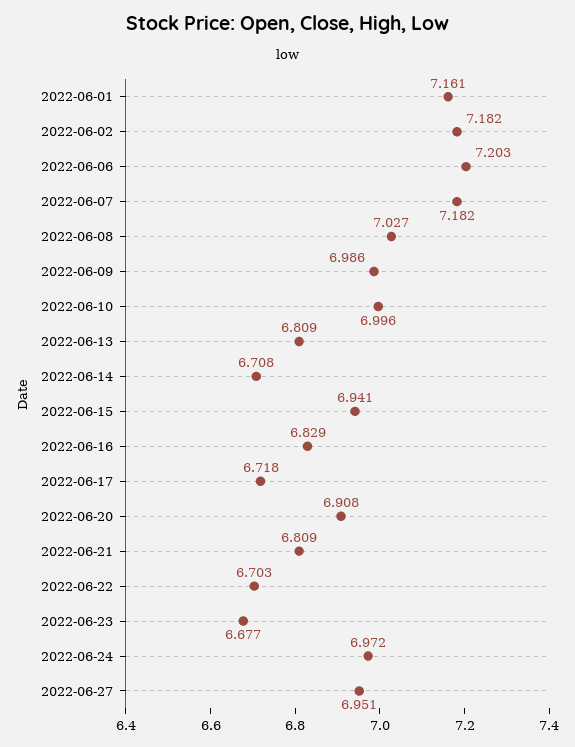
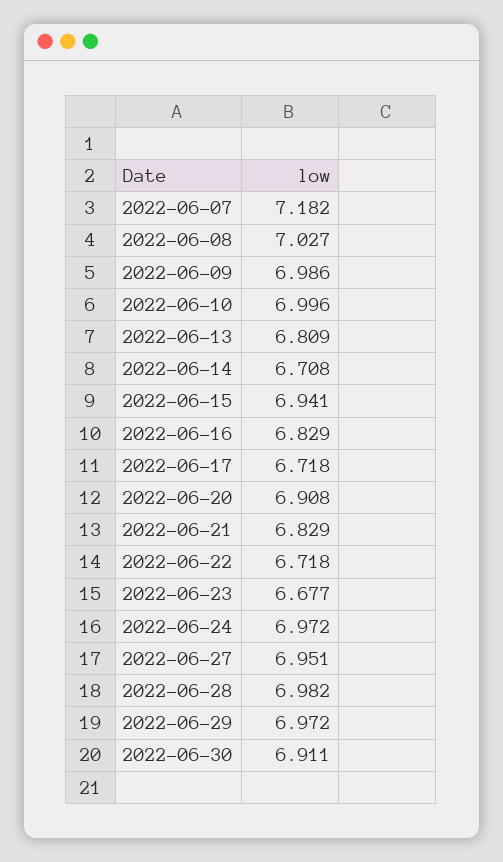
2022-06-01: 7.161 -> none
2022-06-02: 7.182 -> none
2022-06-06: 7.203 -> none
2022-06-21: 6.809 -> 6.829
2022-06-22: 6.703 -> 6.718
2022-06-28: none -> 6.982
2022-06-29: none -> 6.972
2022-06-30: none -> 6.911

